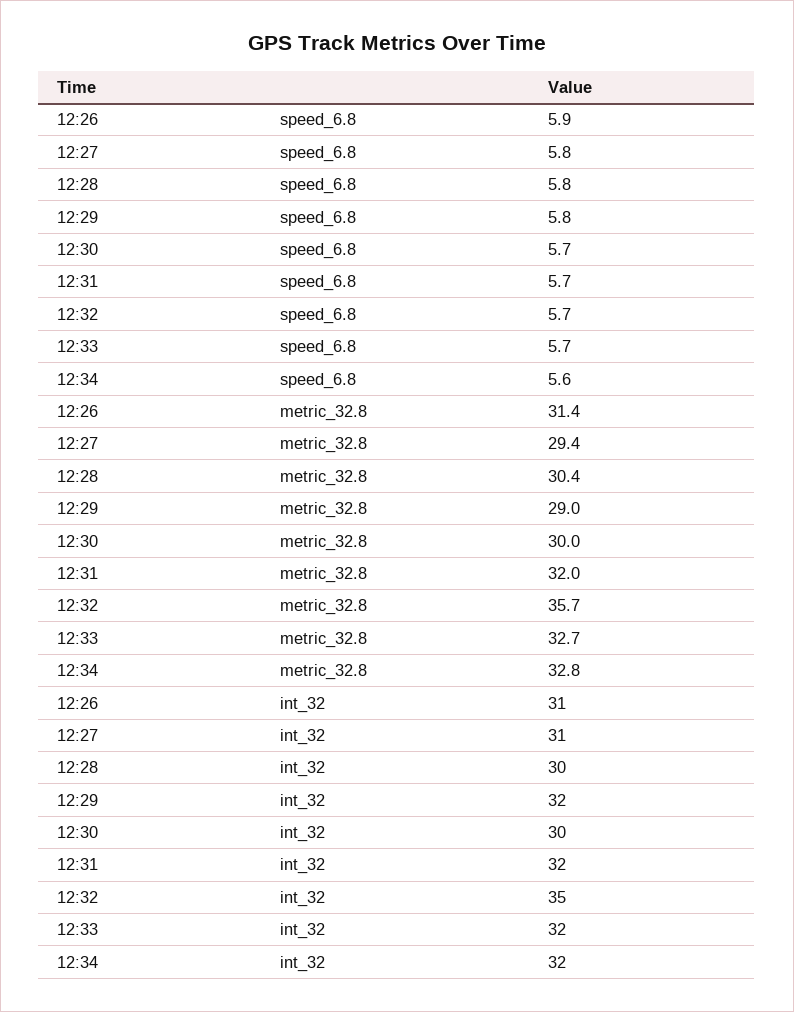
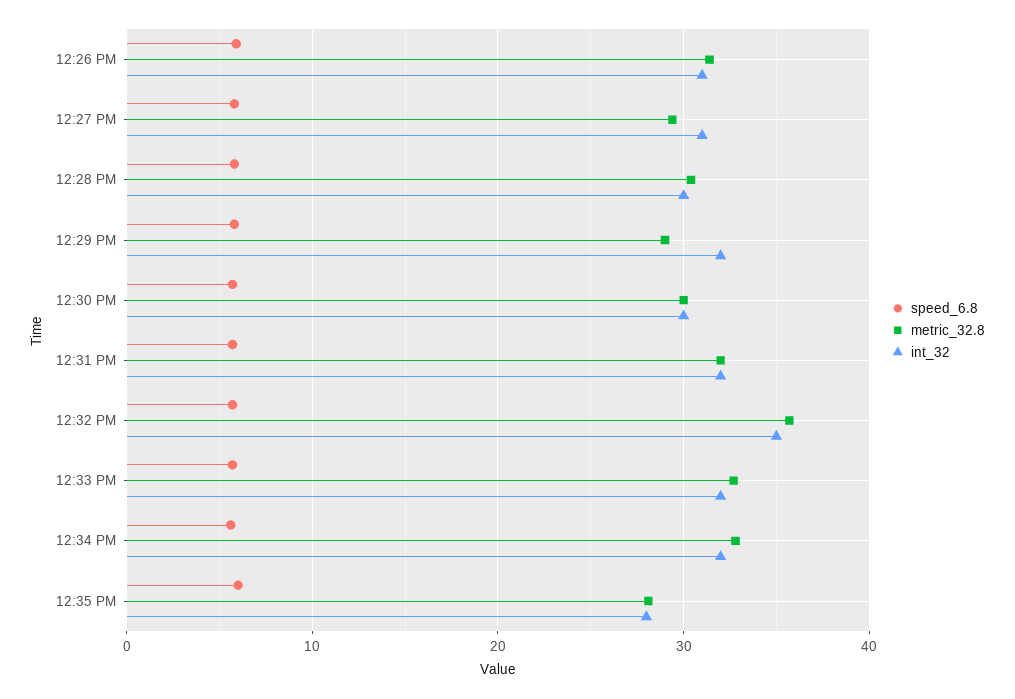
speed_6.8, 12:35 PM: none -> 6
metric_32.8, 12:35 PM: none -> 28
int_32, 12:35 PM: none -> 28

